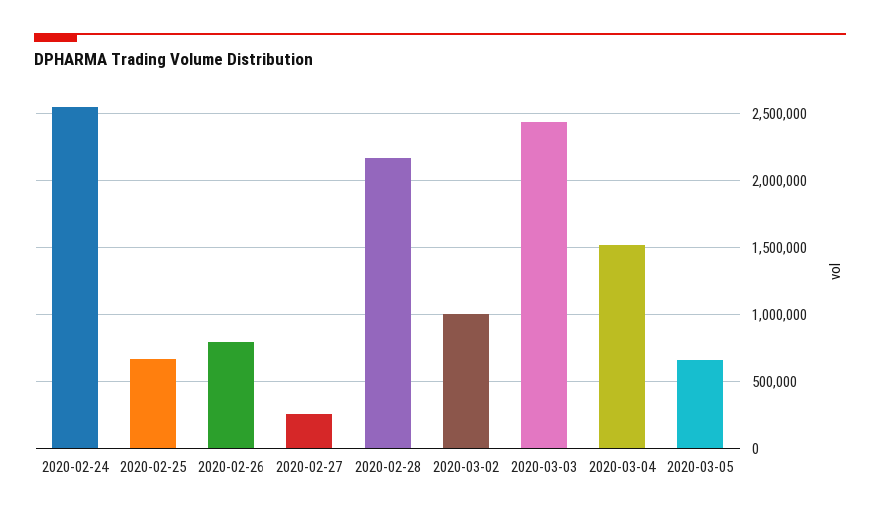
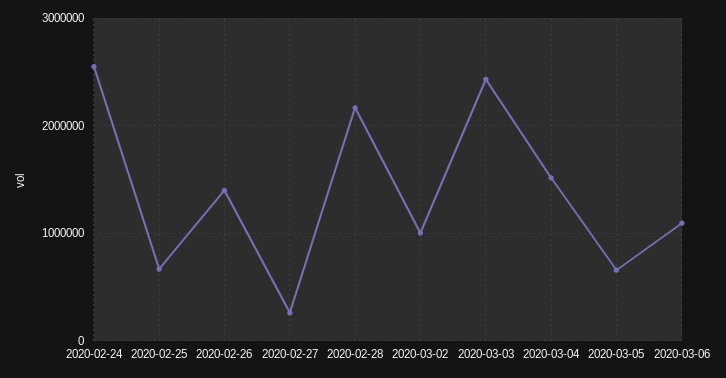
2020-02-26: 800000 -> 1400000
2020-03-06: none -> 1100000

